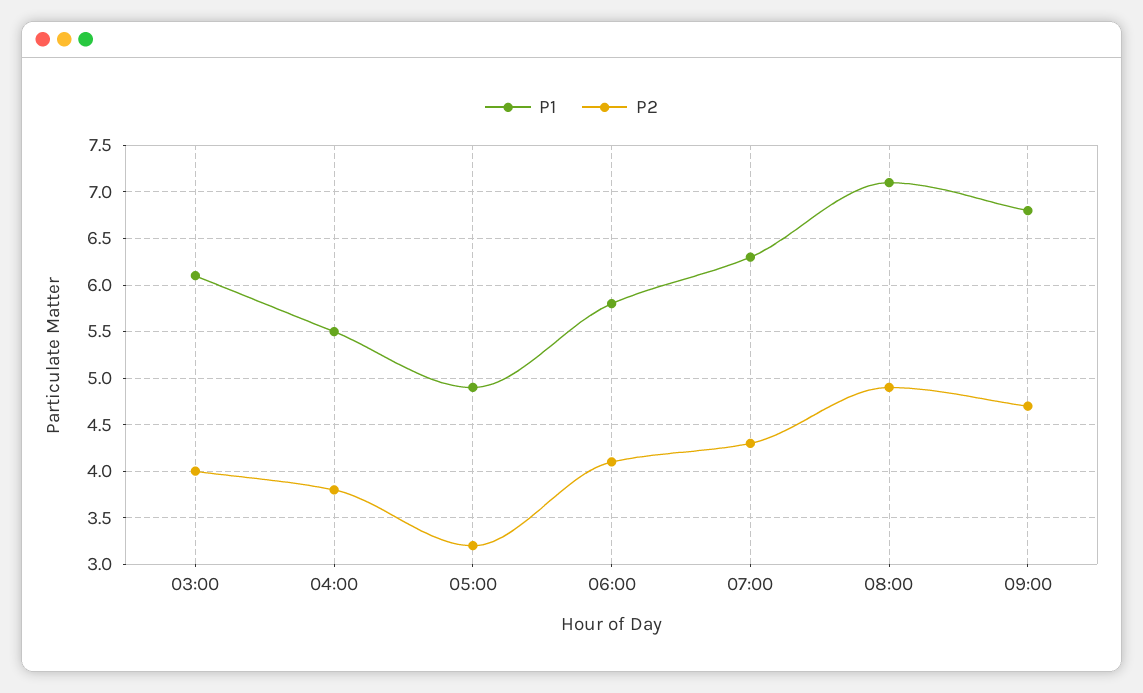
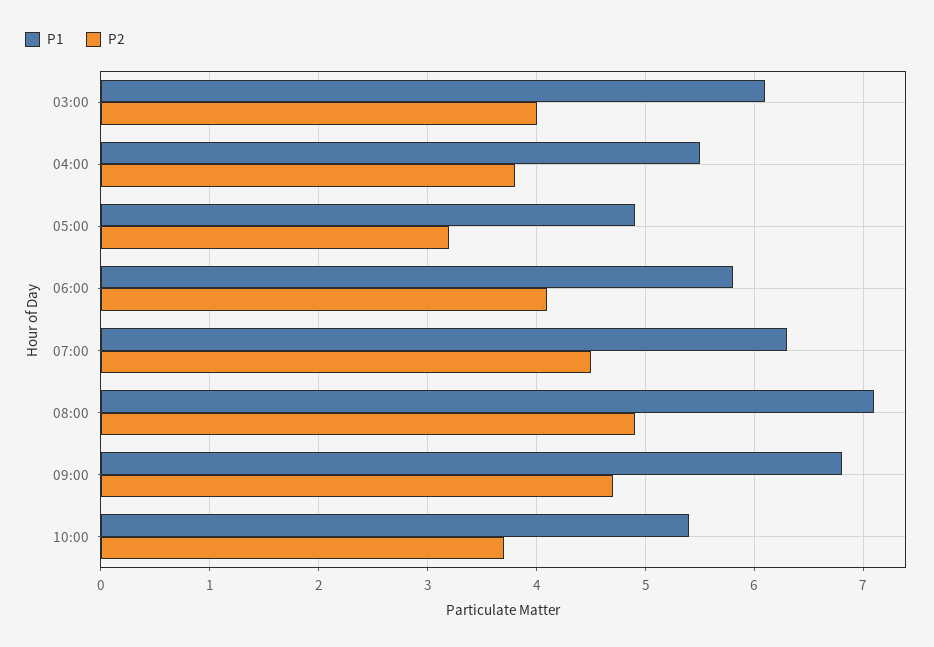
P2, 07:00: 4.3 -> 4.5
P1, 10:00: none -> 5.4
P2, 10:00: none -> 3.7

